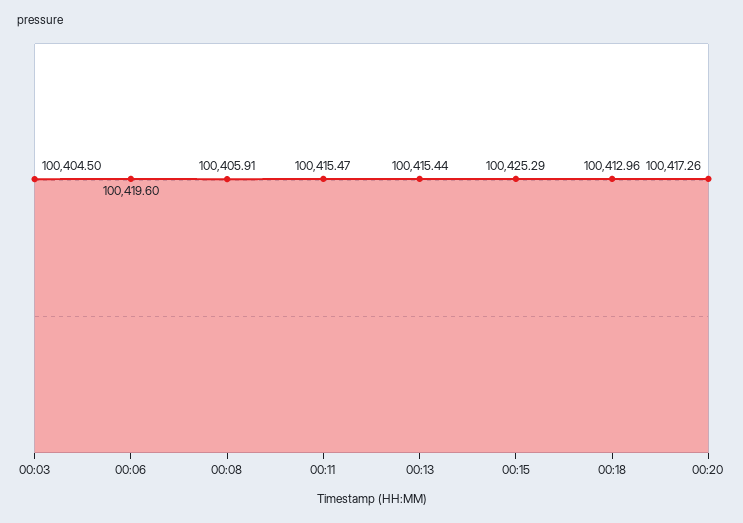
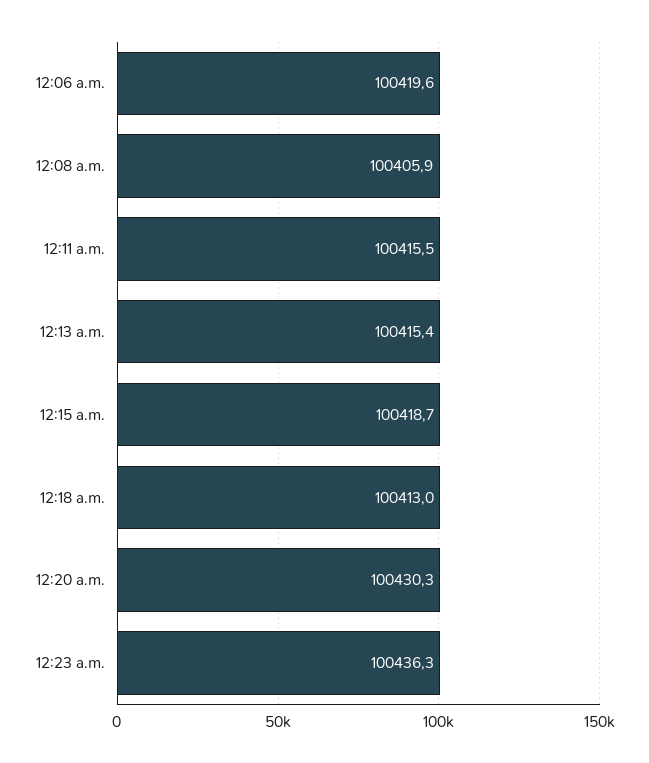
00:03: 100404.5 -> none
00:15: 100425.29 -> 100418.7
00:20: 100417.26 -> 100430.3
12:23 a.m.: none -> 100436.3

